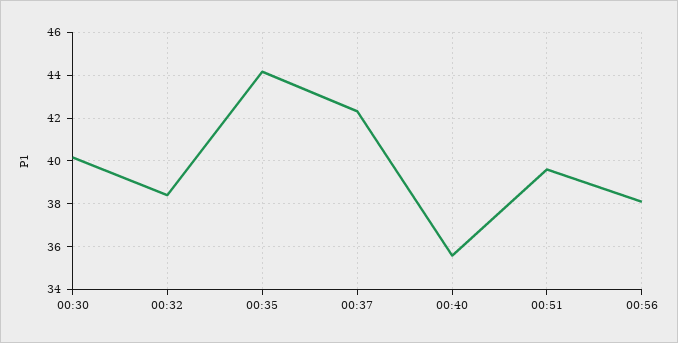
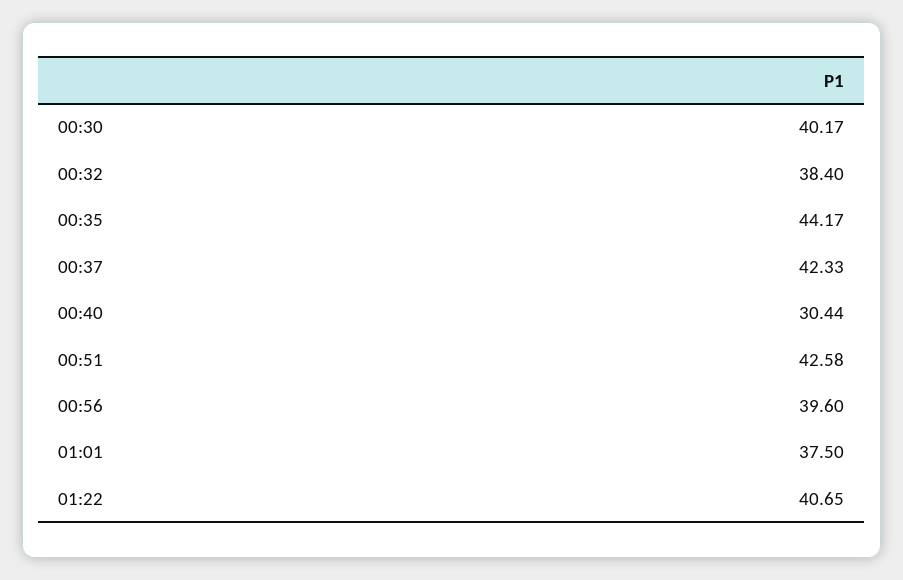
00:40: 35.5 -> 30.44
00:51: 39.5 -> 42.58
00:56: 38 -> 39.6
01:01: none -> 37.5
01:22: none -> 40.65

